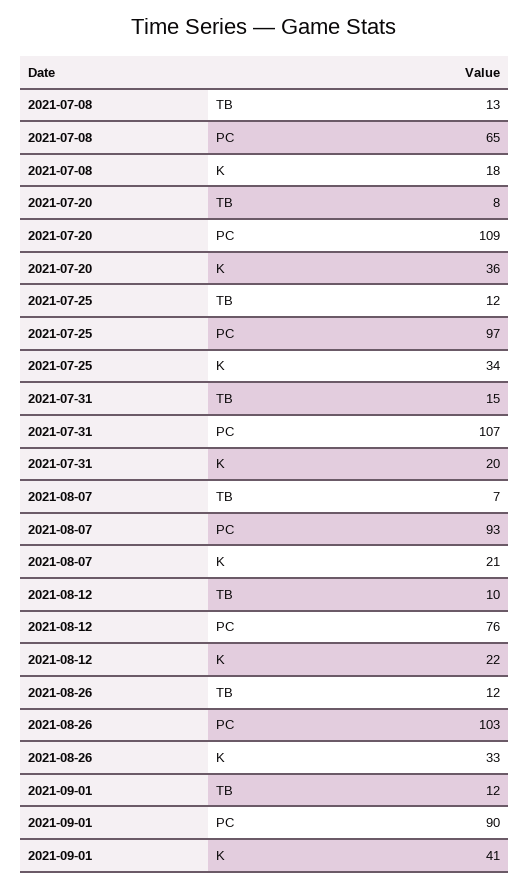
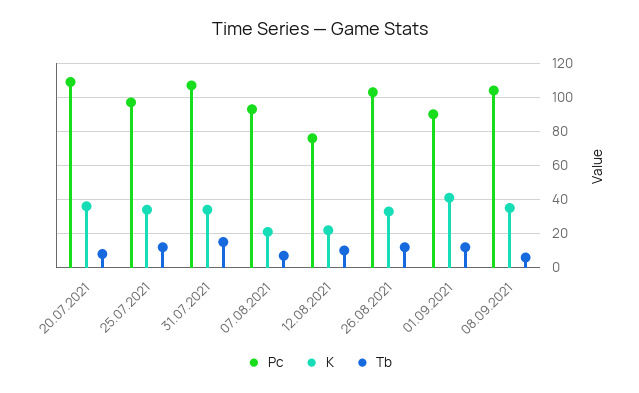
TB, 2021-07-08: 13 -> none
PC, 2021-07-08: 65 -> none
K, 2021-07-08: 18 -> none
K, 2021-07-31: 20 -> 35
PC, 08.09.2021: none -> 105
K, 08.09.2021: none -> 35
TB, 08.09.2021: none -> 5

